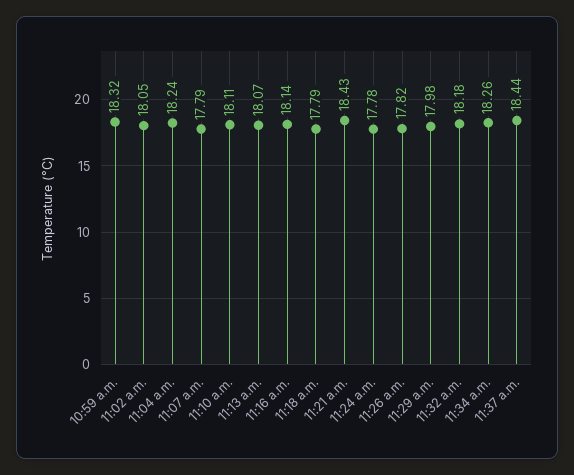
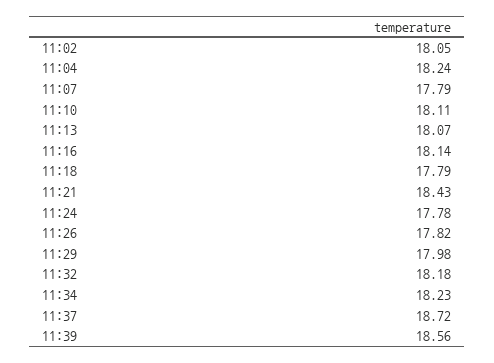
10:59 a.m.: 18.32 -> none
11:34 a.m.: 18.26 -> 18.23
11:37 a.m.: 18.44 -> 18.72
11:39: none -> 18.56

